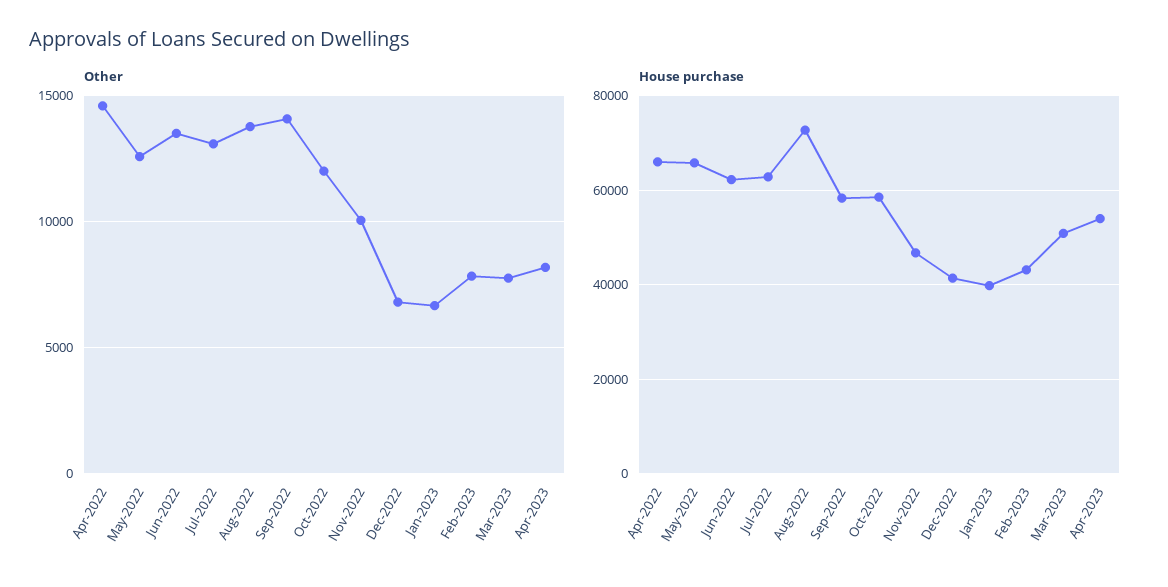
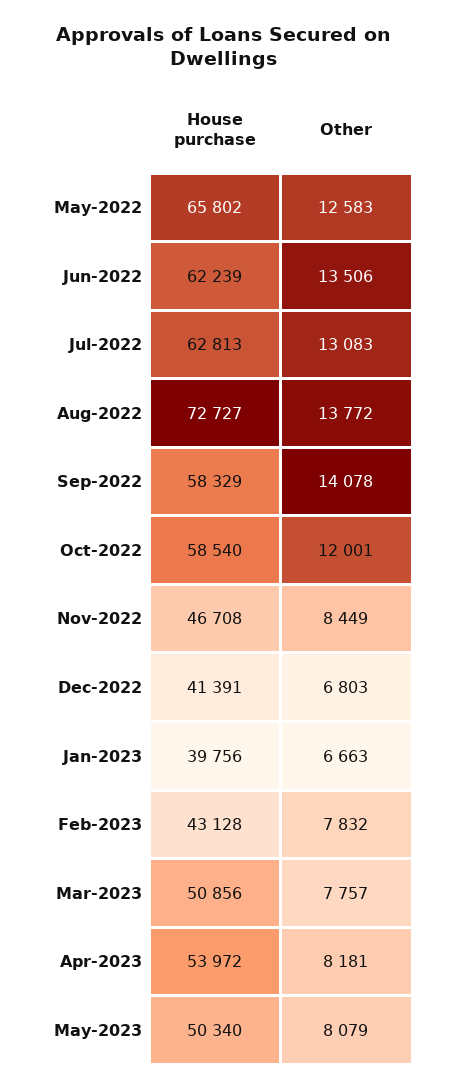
Other, Apr-2022: 14500 -> none
Other, Nov-2022: 10000 -> 8449
House purchase, Apr-2022: 66000 -> none
House purchase, May-2023: none -> 50340
Other, May-2023: none -> 8079

